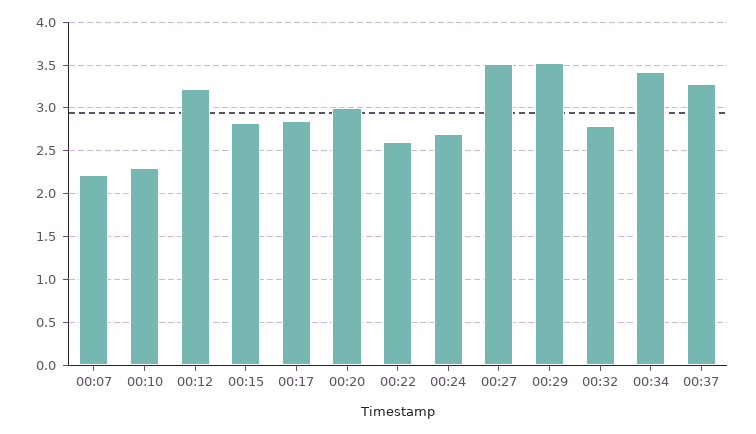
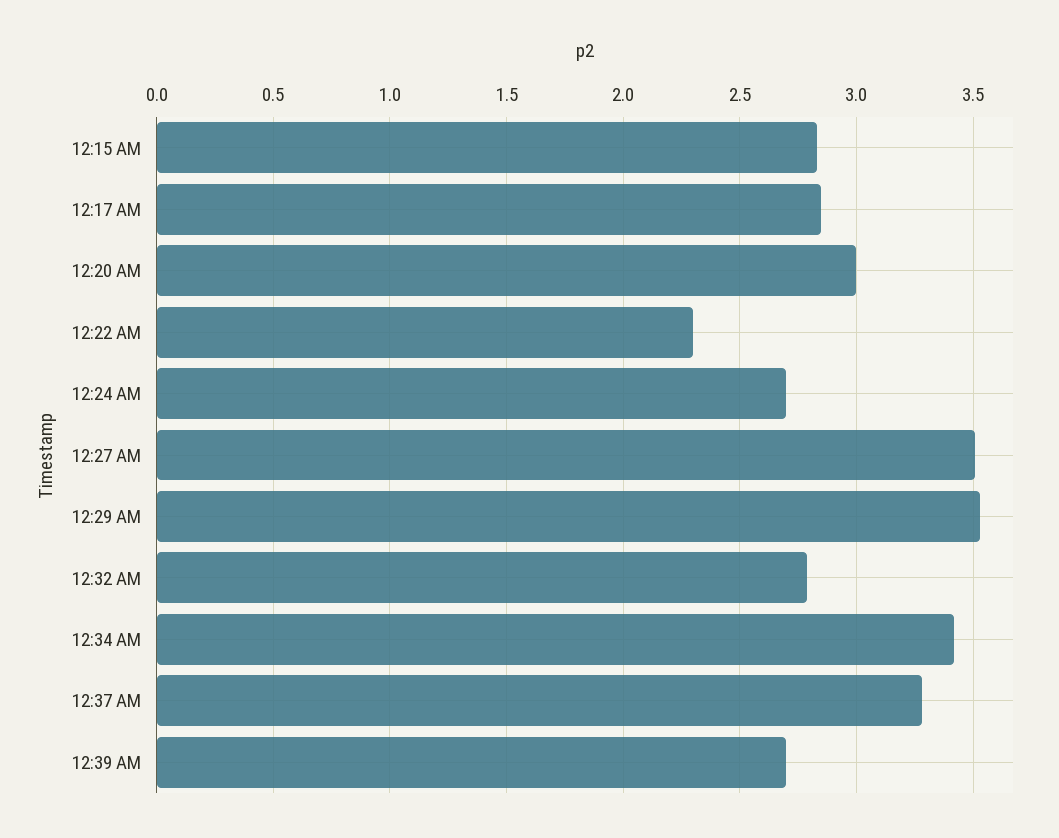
00:07: 2.2 -> none
00:10: 2.3 -> none
00:12: 3.2 -> none
00:22: 2.6 -> 2.3
12:39 AM: none -> 2.7

